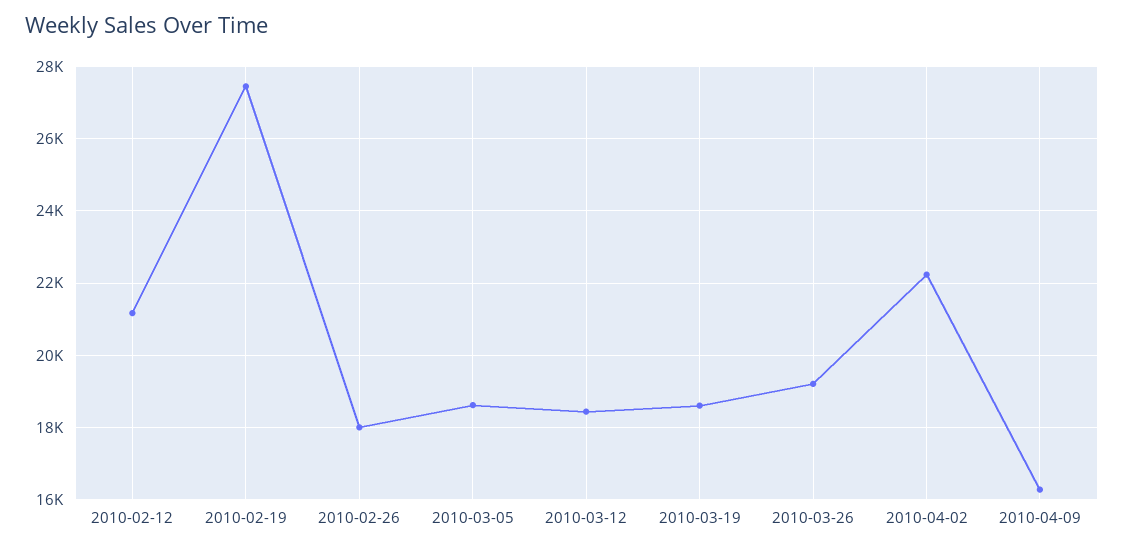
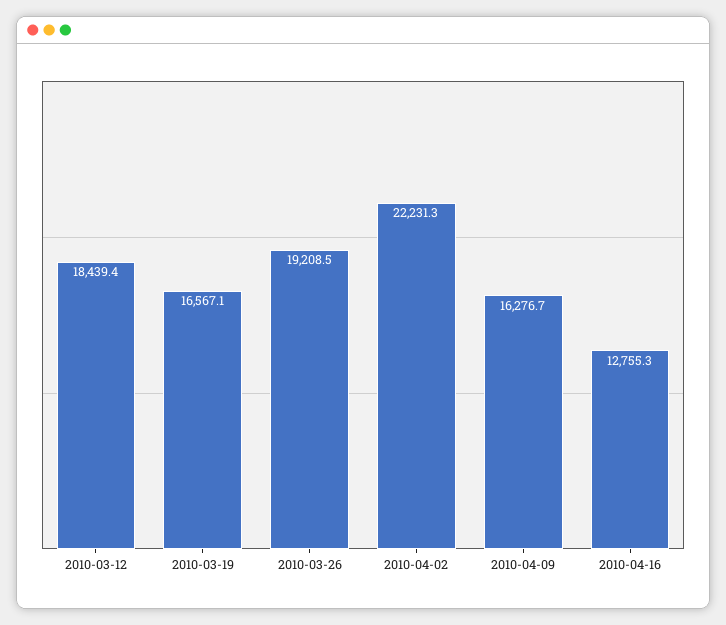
2010-02-12: 21200 -> none
2010-02-19: 27400 -> none
2010-02-26: 18000 -> none
2010-03-05: 18600 -> none
2010-03-19: 18600 -> 16567.1
2010-04-16: none -> 12755.3

